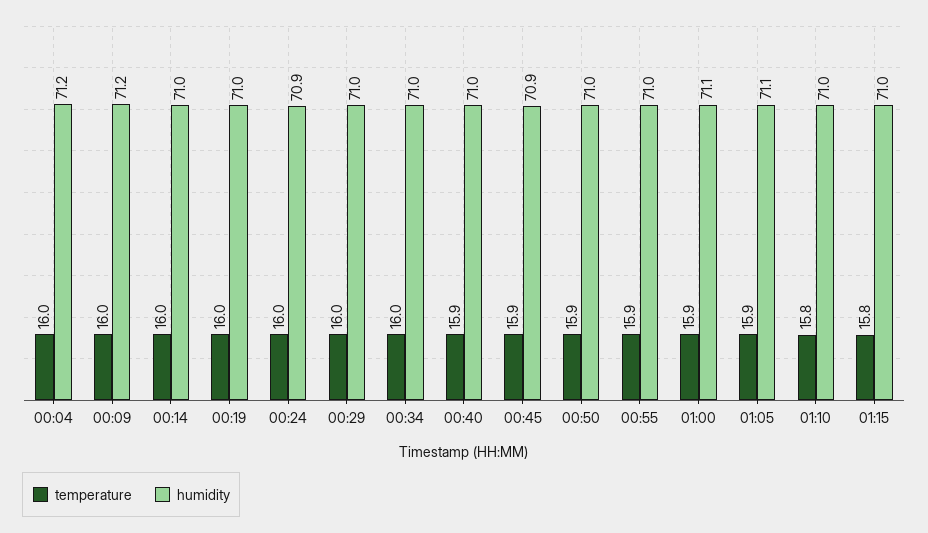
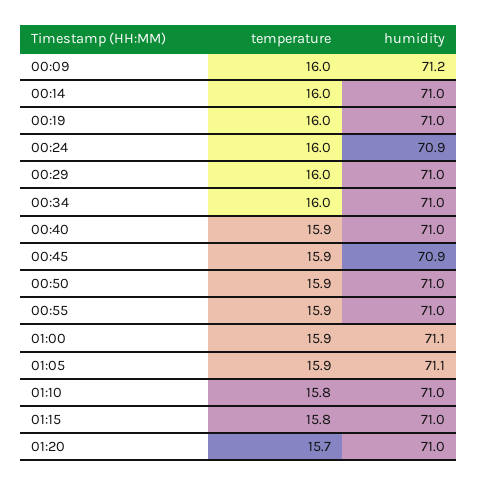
temperature, 00:04: 16 -> none
humidity, 00:04: 71.2 -> none
temperature, 01:20: none -> 15.7
humidity, 01:20: none -> 71

